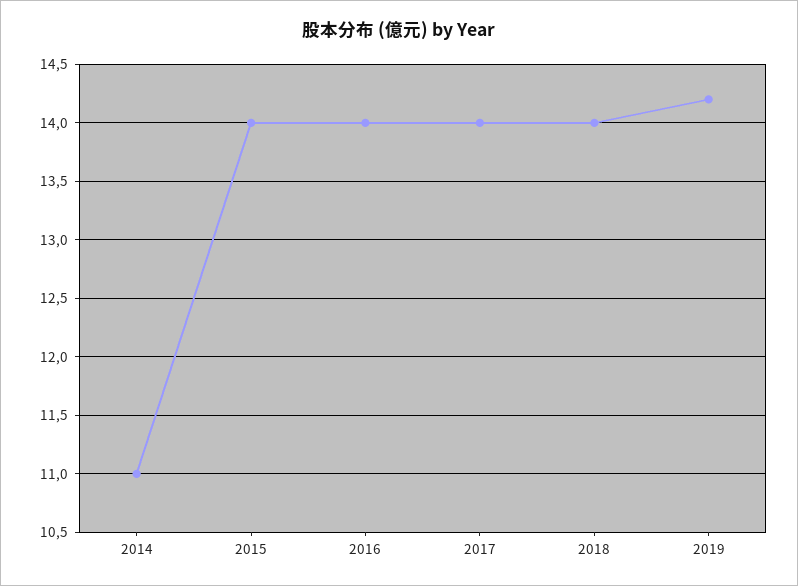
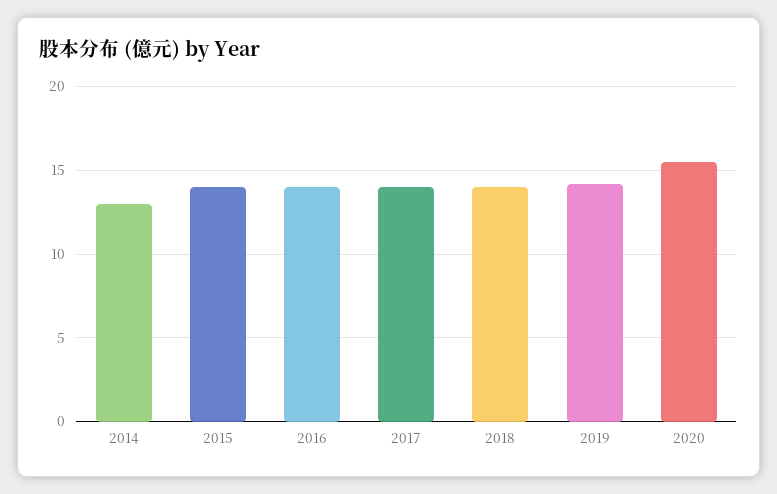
2014: 11 -> 13
2020: none -> 15.5

